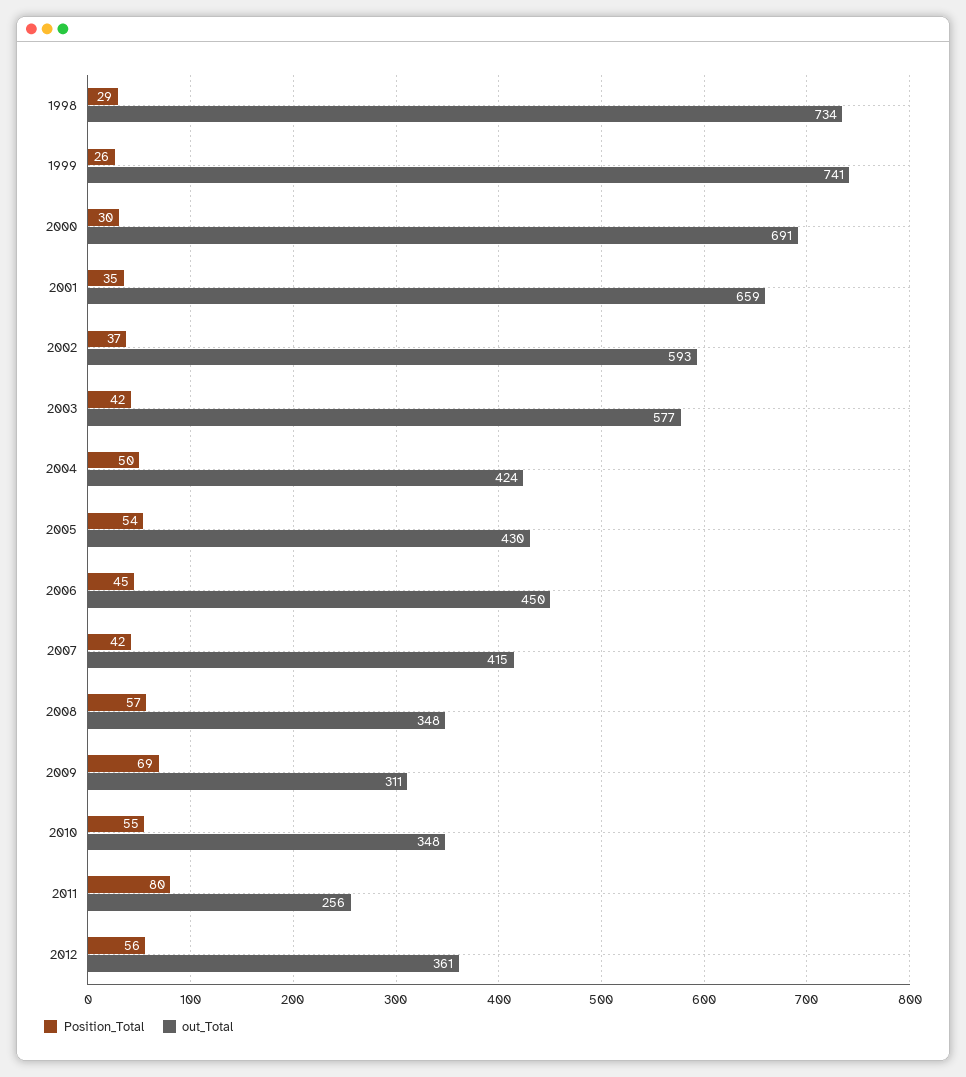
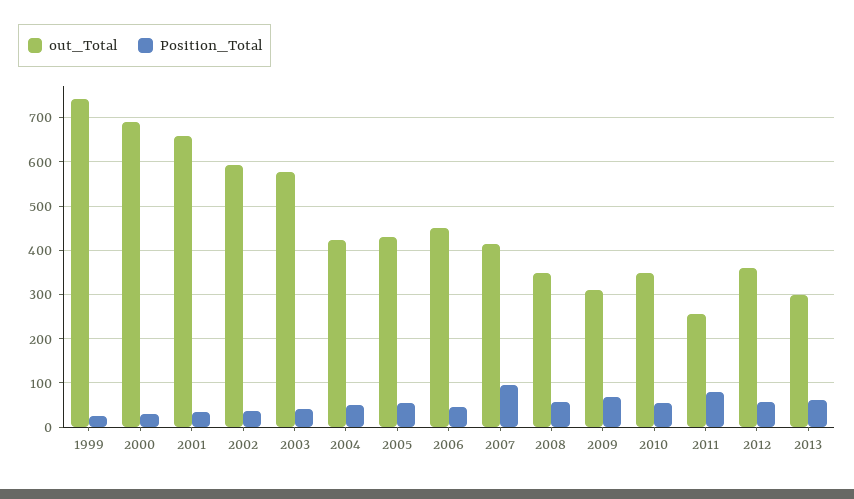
Position_Total, 1998: 29 -> none
out_Total, 1998: 734 -> none
Position_Total, 2007: 42 -> 100
out_Total, 2013: none -> 300
Position_Total, 2013: none -> 60

